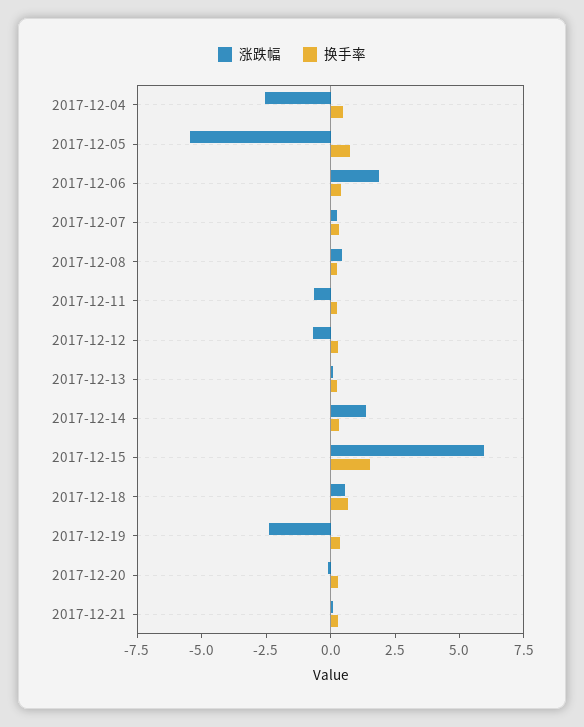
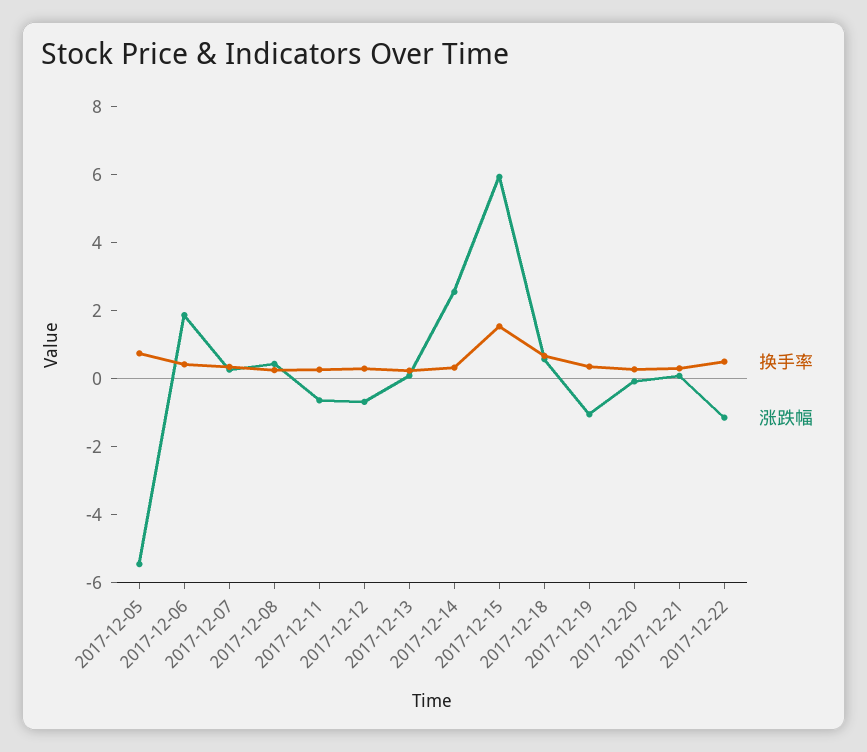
涨跌幅, 2017-12-04: -2.5 -> none
换手率, 2017-12-04: 0.5 -> none
涨跌幅, 2017-12-14: 1.5 -> 2.5
涨跌幅, 2017-12-19: -2.5 -> -1
换手率, 2017-12-22: none -> 0.5
涨跌幅, 2017-12-22: none -> -1

